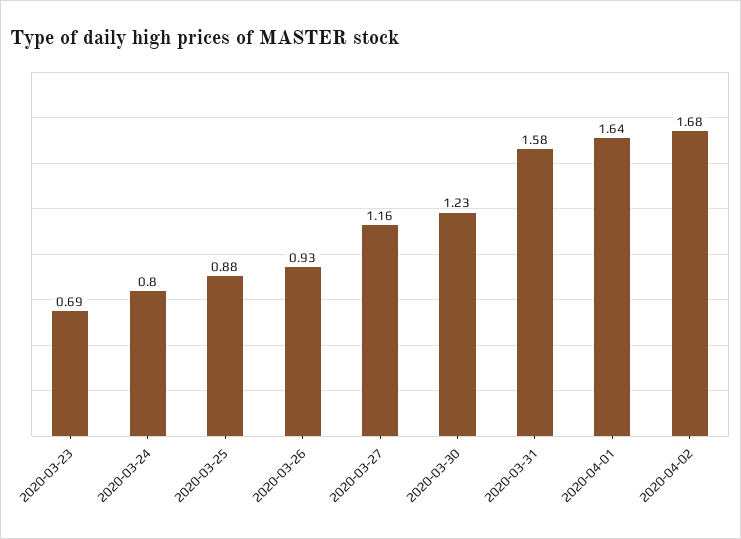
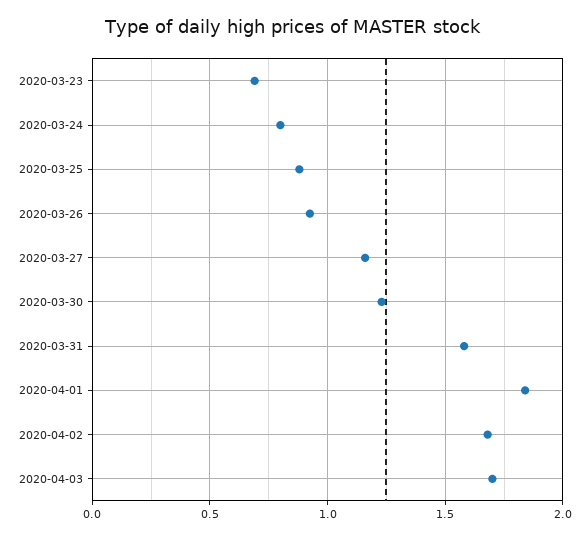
2020-04-01: 1.64 -> 1.85
2020-04-03: none -> 1.7

